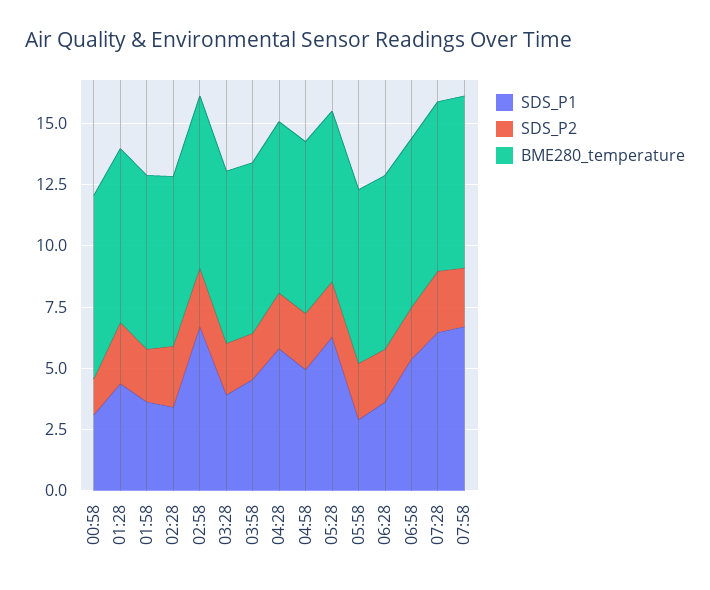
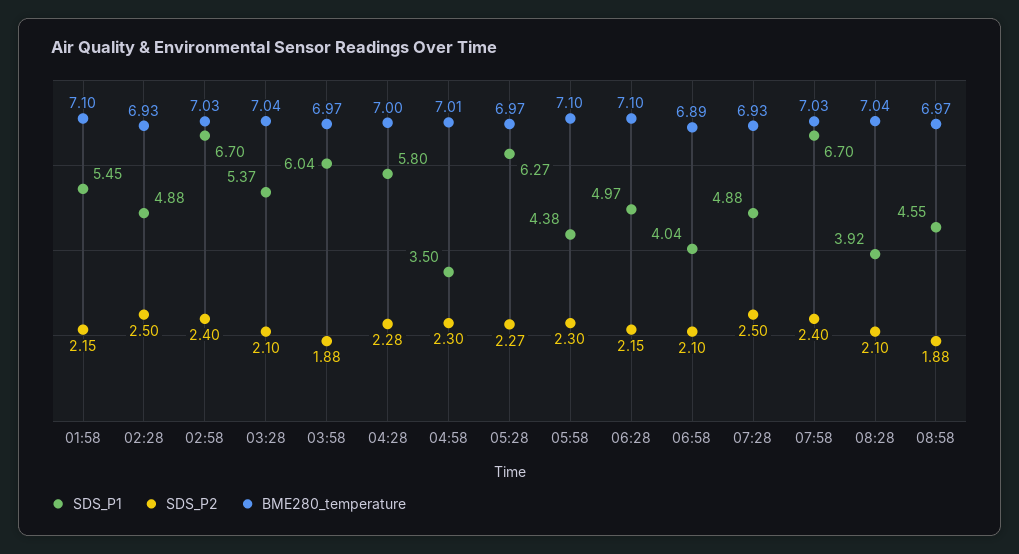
SDS_P1, 00:58: 3 -> none
SDS_P2, 00:58: 1.5 -> none
BME280_temperature, 00:58: 7.5 -> none
SDS_P1, 01:28: 4.5 -> none
SDS_P2, 01:28: 2.5 -> none
BME280_temperature, 01:28: 7 -> none
SDS_P1, 01:58: 3.5 -> 5.45
SDS_P1, 02:28: 3.5 -> 4.88
SDS_P1, 03:28: 4 -> 5.37
SDS_P1, 03:58: 4.5 -> 6.04
SDS_P1, 04:58: 5 -> 3.5
SDS_P1, 05:58: 3 -> 4.38
SDS_P1, 06:28: 3.5 -> 4.97
SDS_P1, 06:58: 5.5 -> 4.04
SDS_P1, 07:28: 6.5 -> 4.88
SDS_P1, 08:28: none -> 3.92
SDS_P2, 08:28: none -> 2.1
BME280_temperature, 08:28: none -> 7.04
SDS_P1, 08:58: none -> 4.55
SDS_P2, 08:58: none -> 1.88
BME280_temperature, 08:58: none -> 6.97

